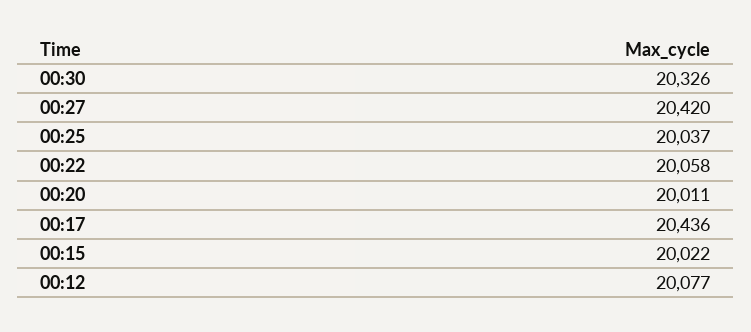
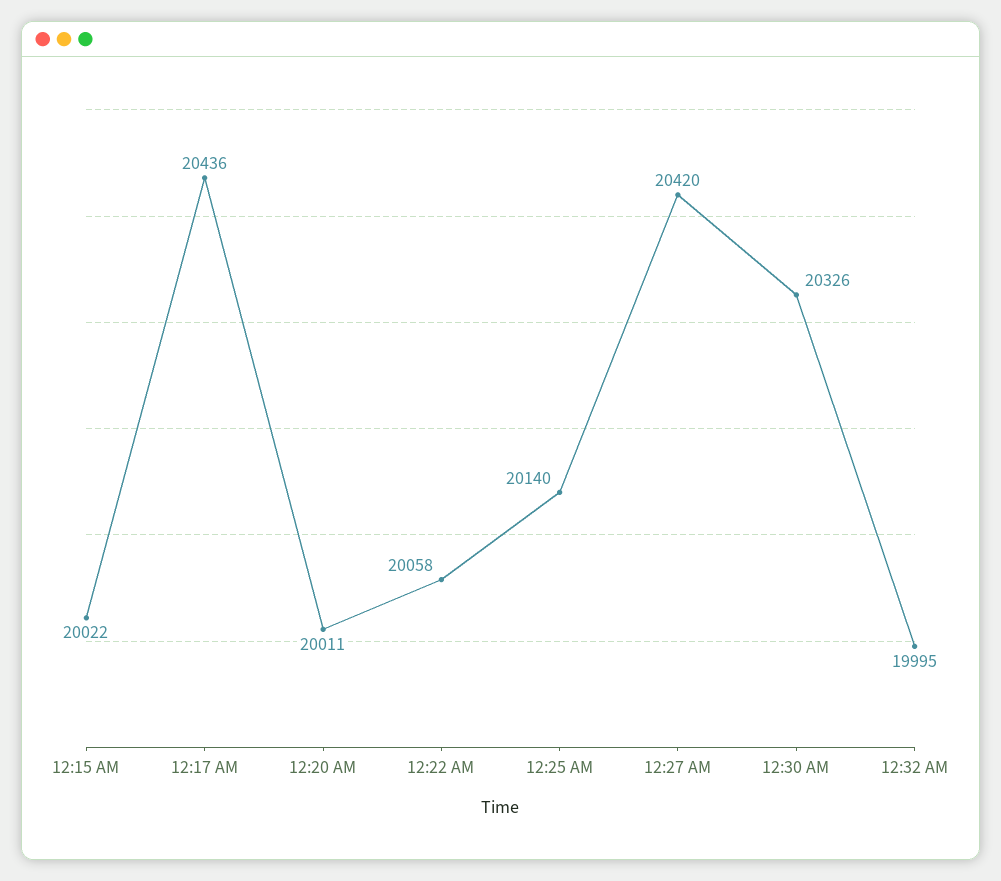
00:25: 20037 -> 20140
00:12: 20077 -> none
12:32 AM: none -> 19995

